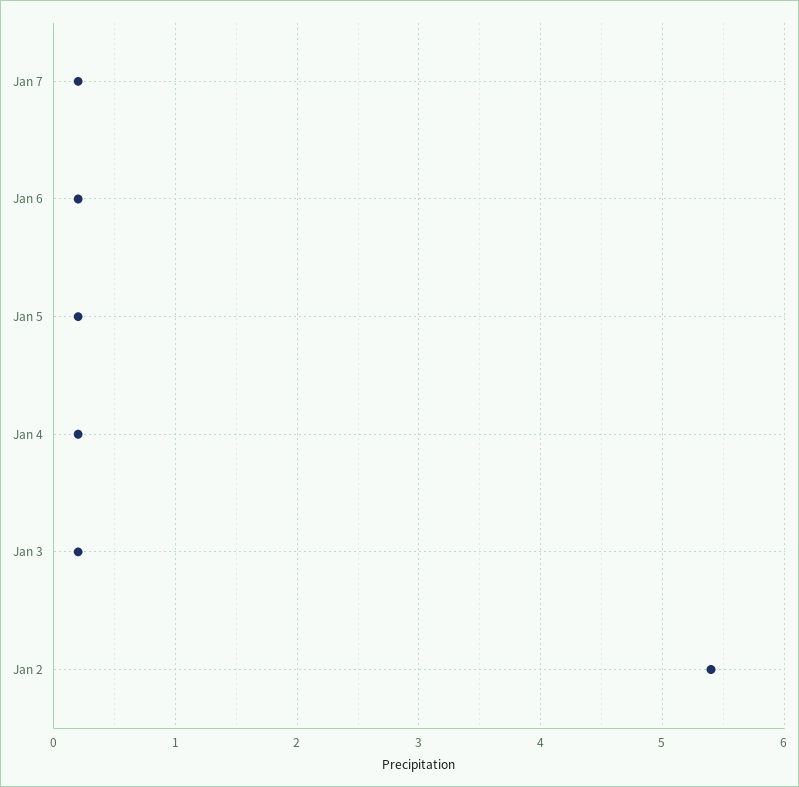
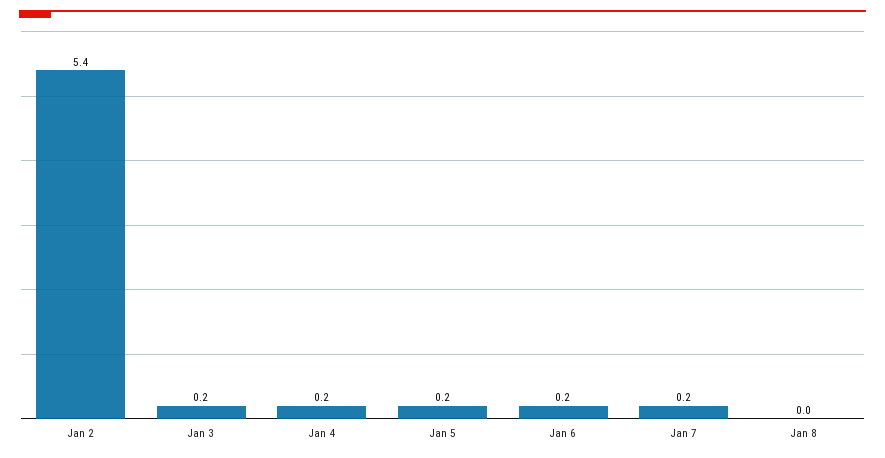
Jan 8: none -> 0

